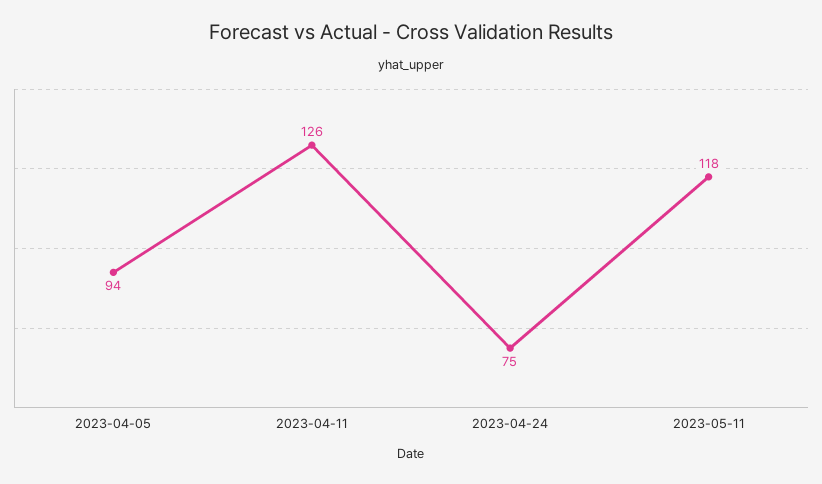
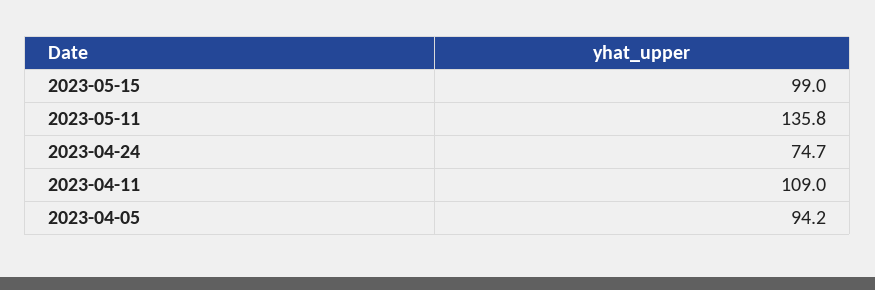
2023-04-11: 126 -> 109
2023-05-11: 118 -> 135.8
2023-05-15: none -> 99

